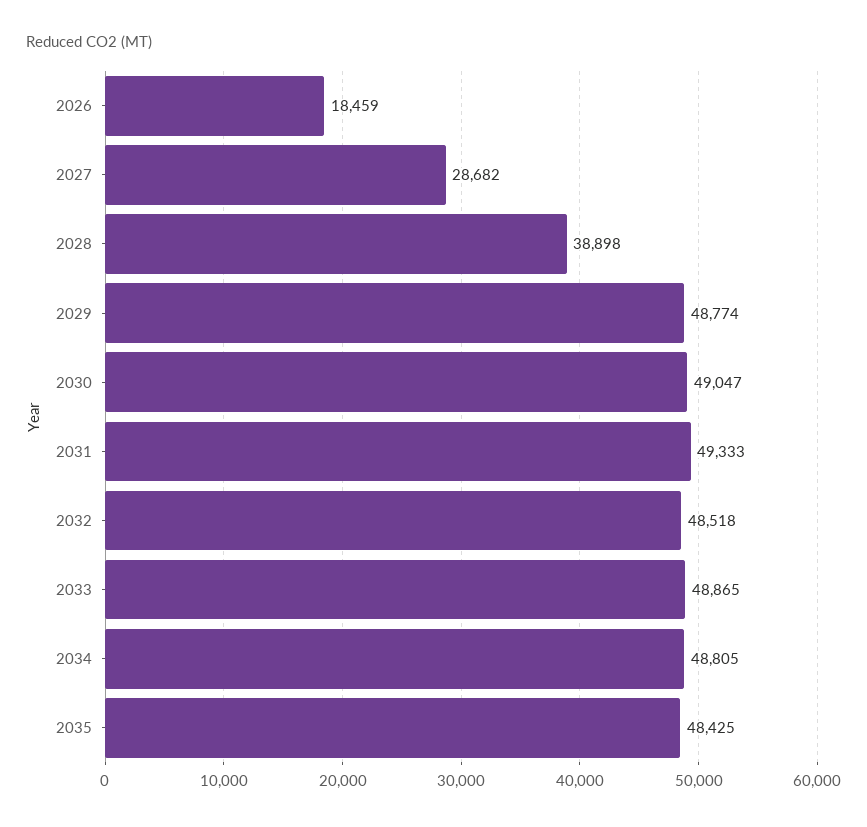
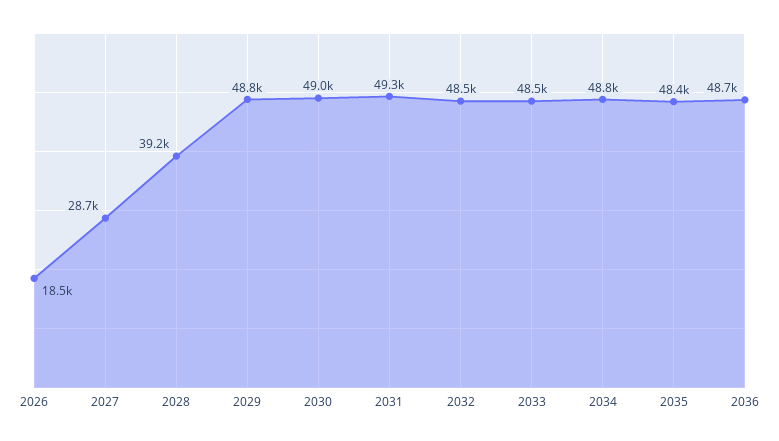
2028: 38898 -> 39200
2033: 48865 -> 48500
2036: none -> 48700

